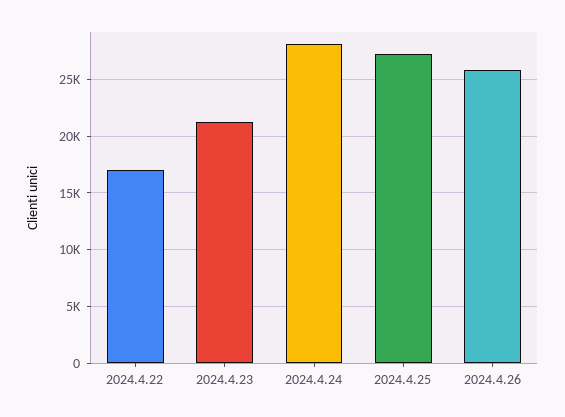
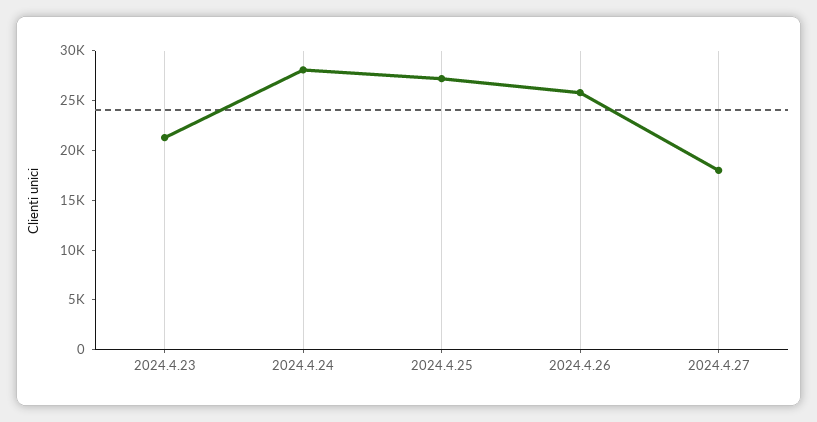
2024.4.22: 17000 -> none
2024.4.27: none -> 18000

